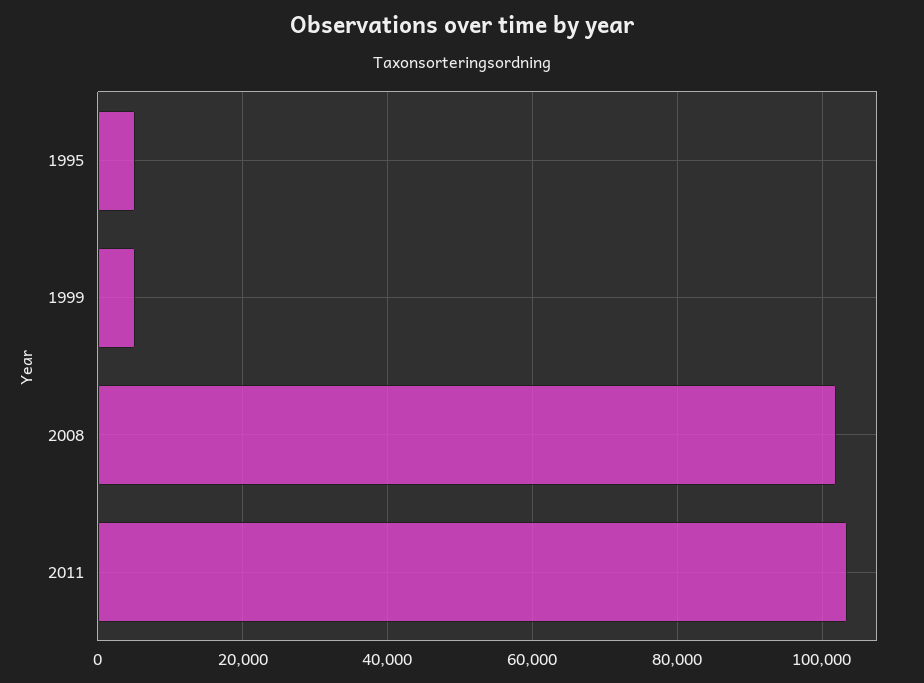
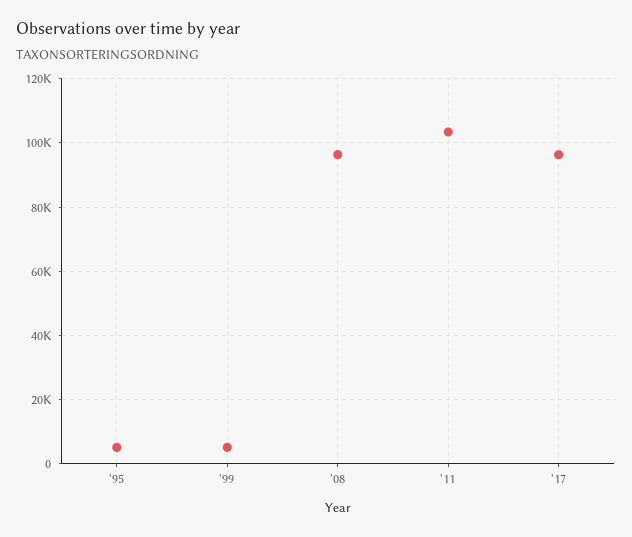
2008: 102000 -> 96000
'17: none -> 96000

